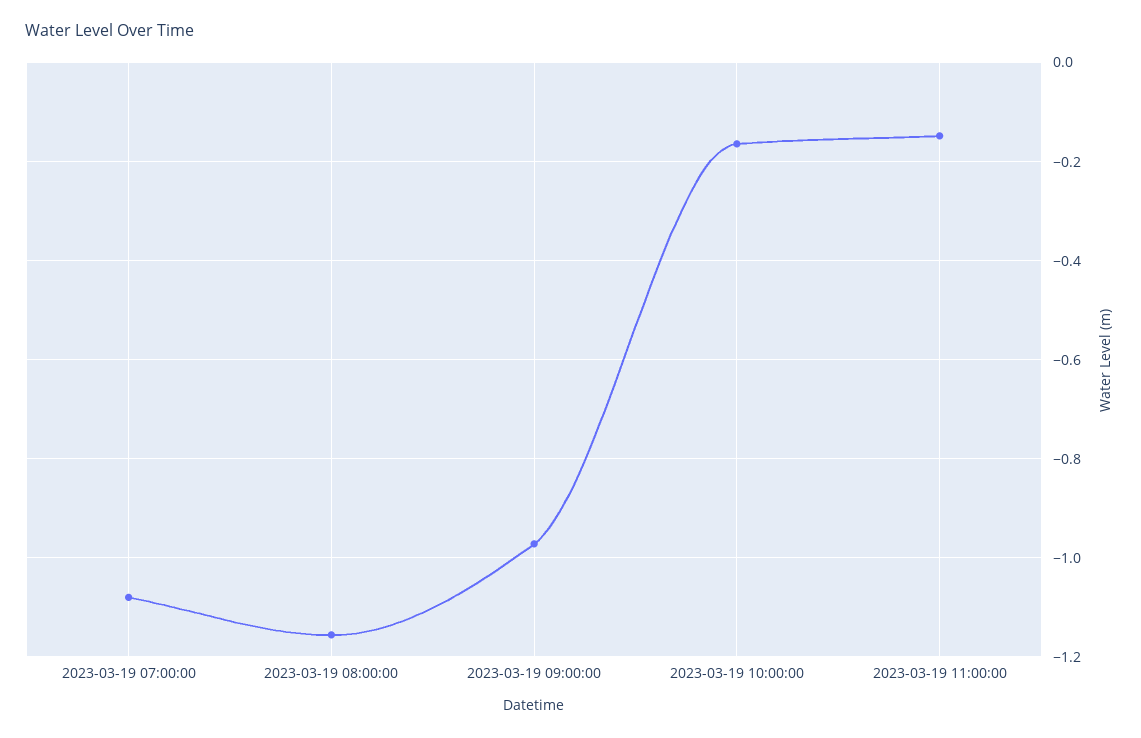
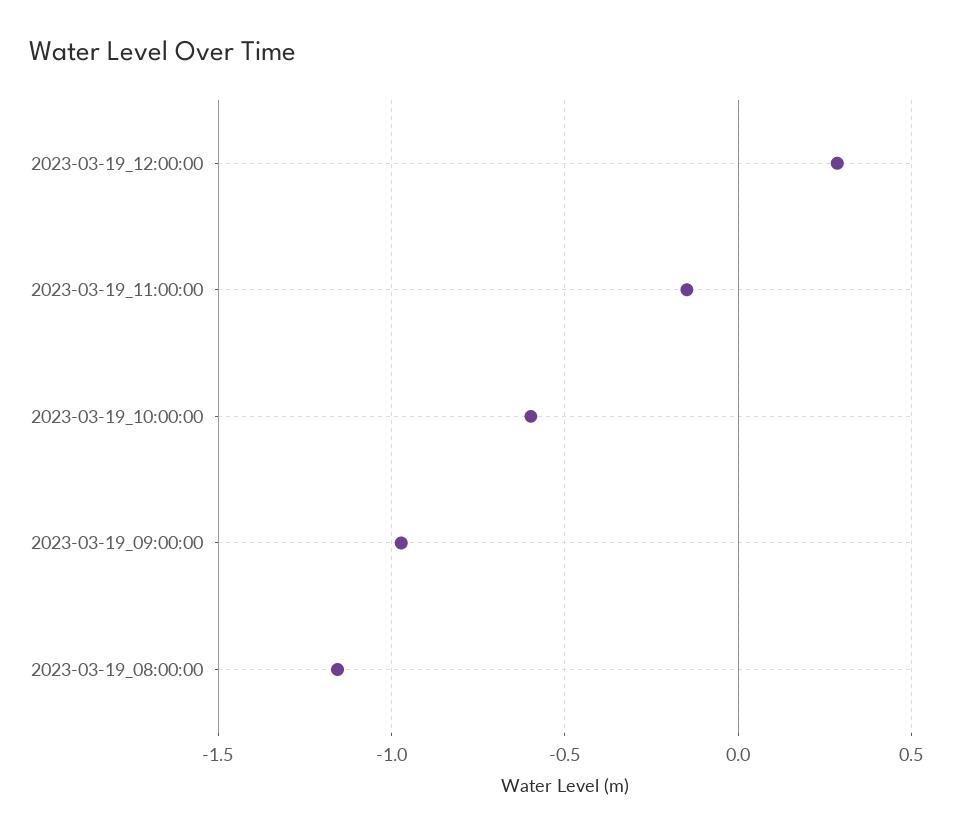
2023-03-19 07:00:00: -1.08 -> none
2023-03-19 10:00:00: -0.16 -> -0.6
2023-03-19_12:00:00: none -> 0.3

